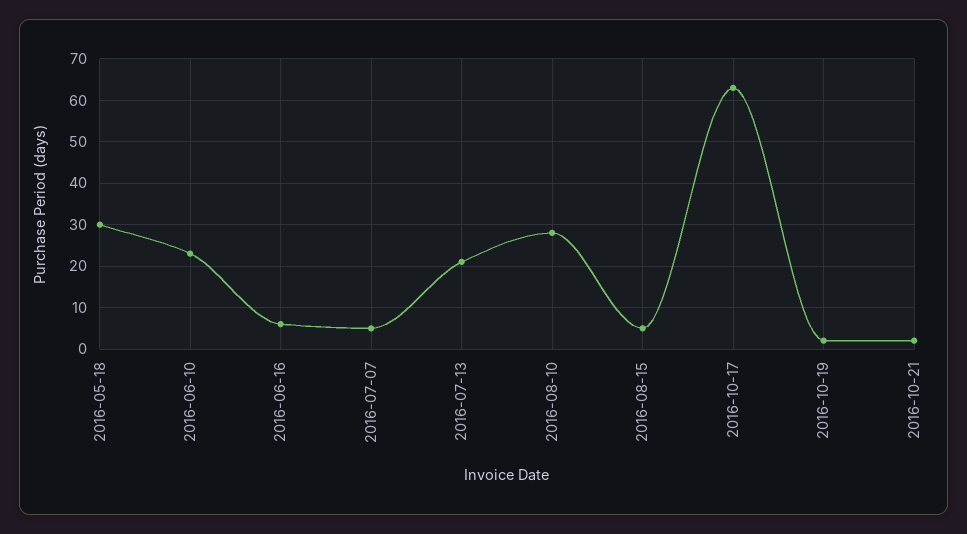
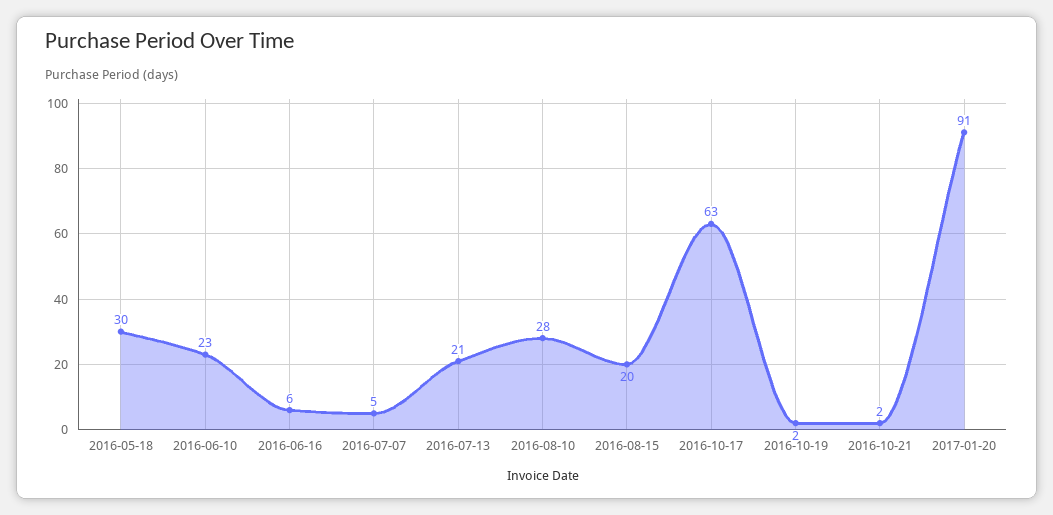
2016-08-15: 5 -> 20
2017-01-20: none -> 91

